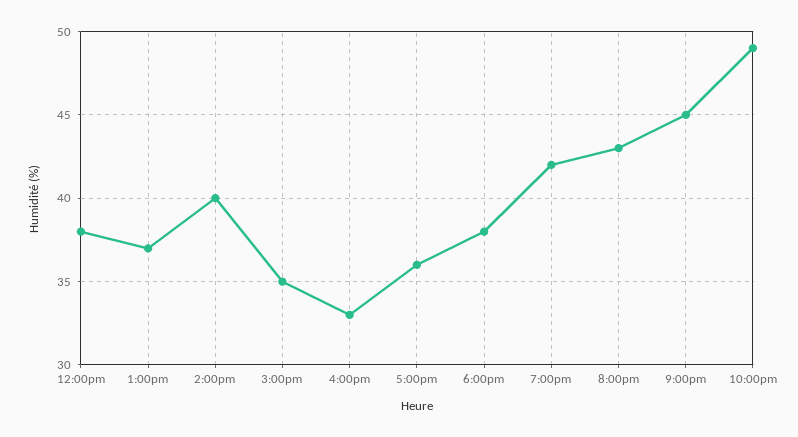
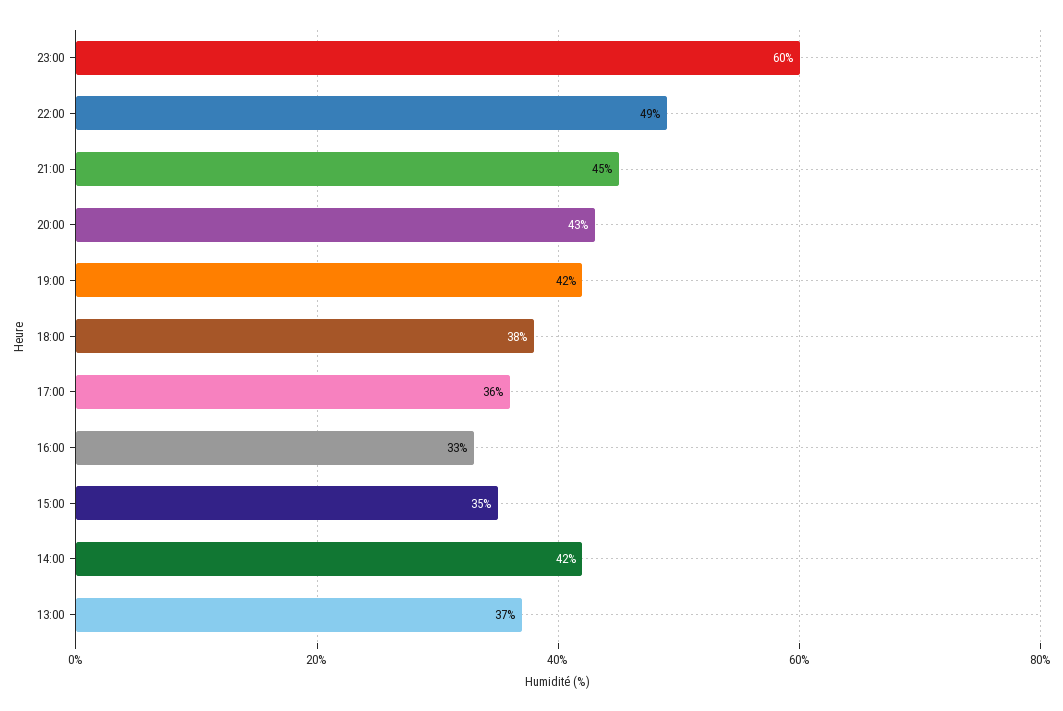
12:00pm: 38 -> none
2:00pm: 40 -> 42
23:00: none -> 60

